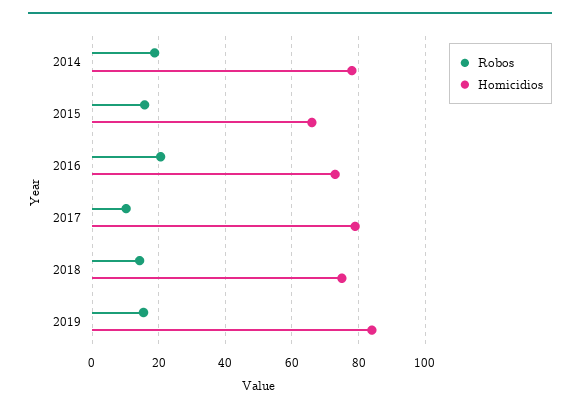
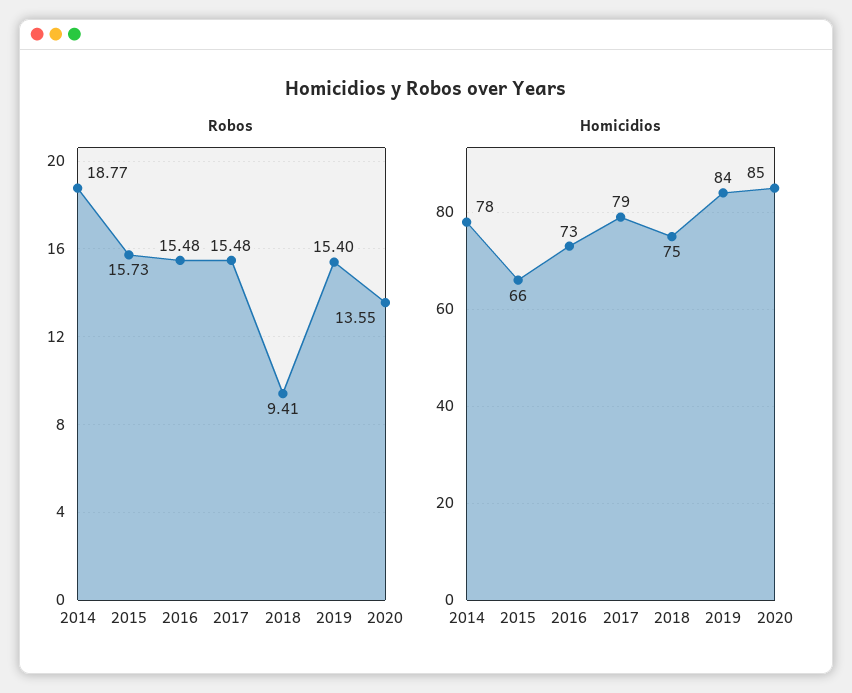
Robos, 2016: 20 -> 15.48
Robos, 2017: 10 -> 15.48
Robos, 2018: 14 -> 9.41
Robos, 2020: none -> 13.55
Homicidios, 2020: none -> 85

